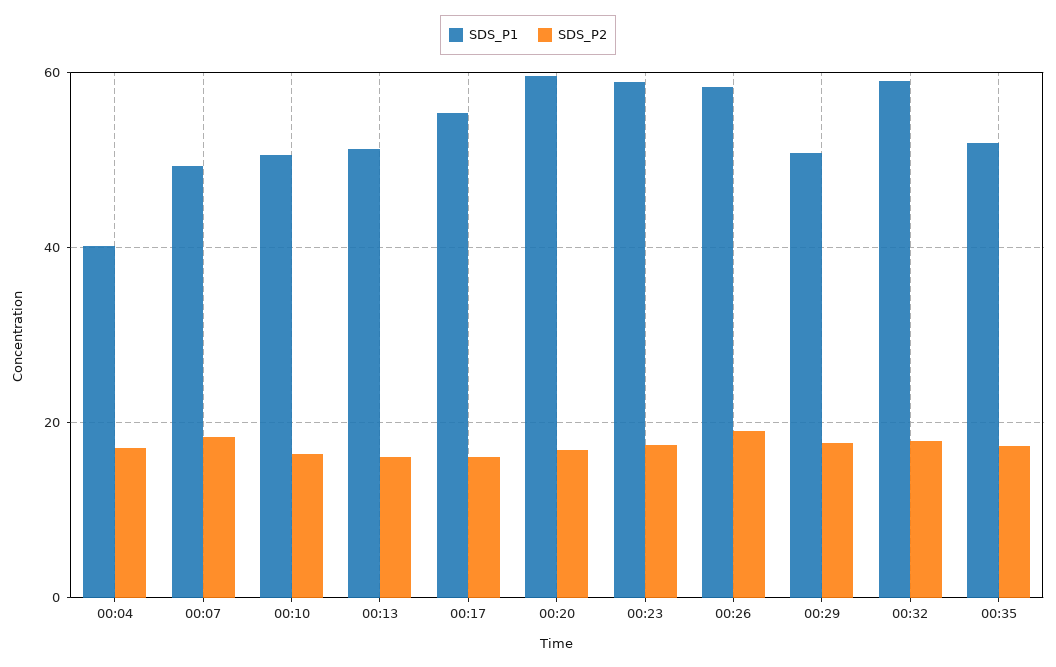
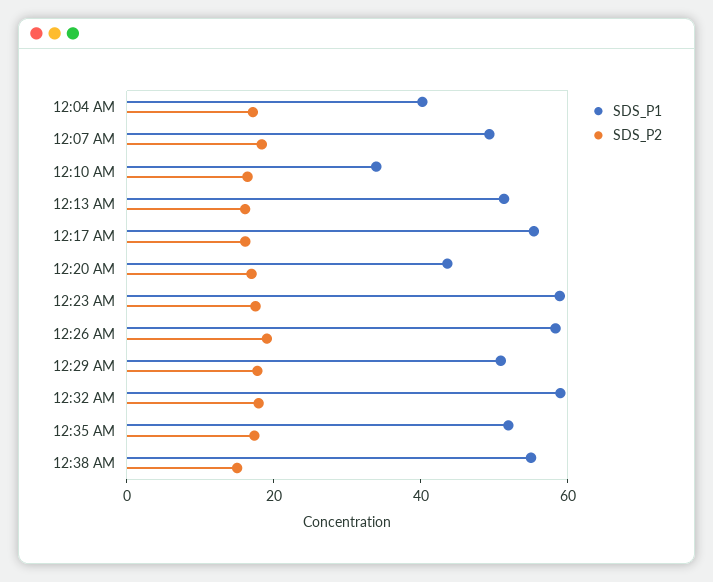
SDS_P1, 00:10: 50 -> 35
SDS_P1, 00:20: 60 -> 45
SDS_P1, 12:38 AM: none -> 55
SDS_P2, 12:38 AM: none -> 15

